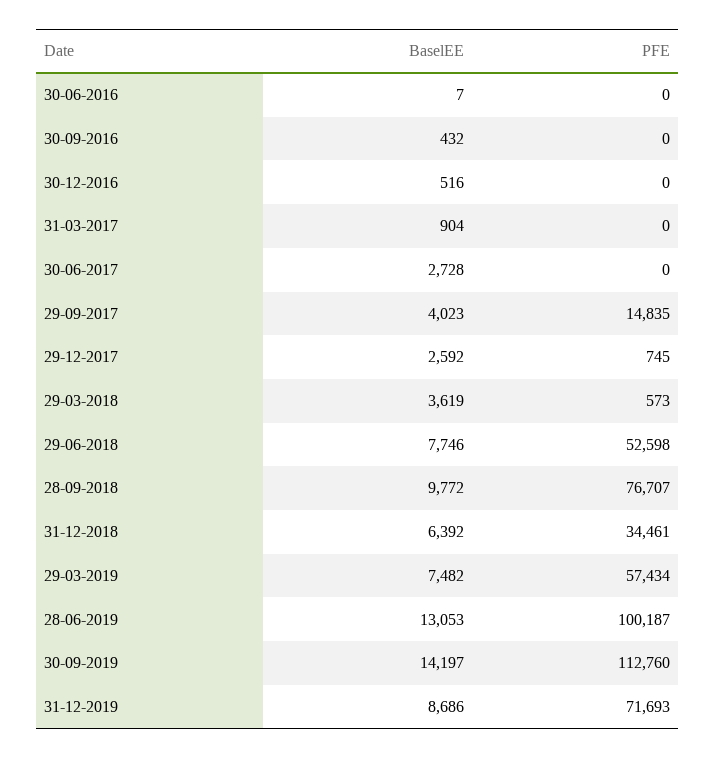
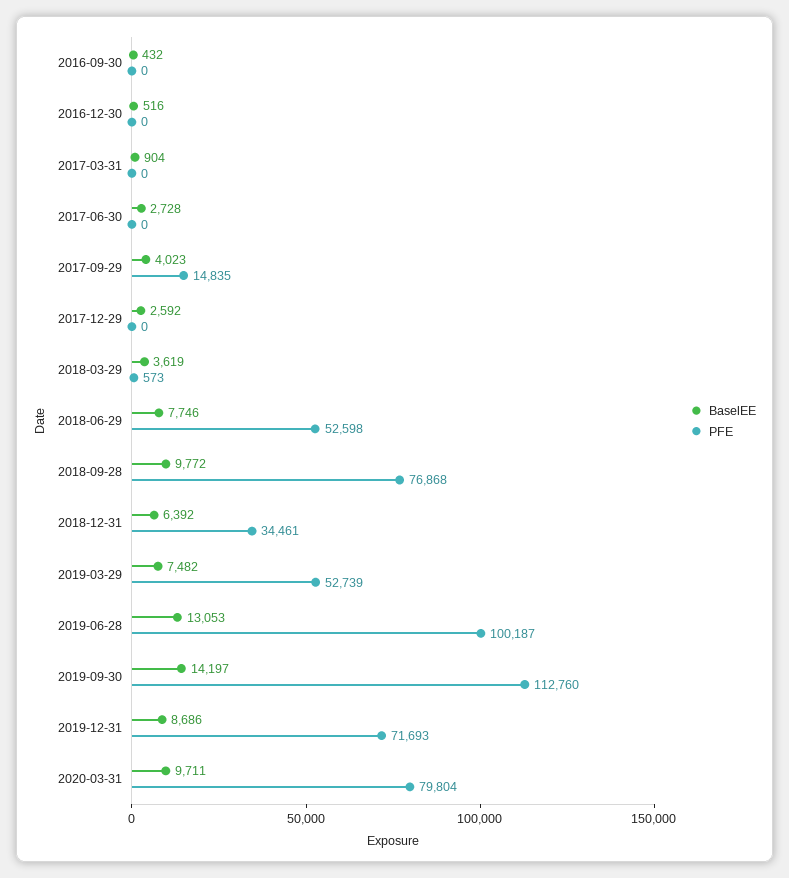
BaselEE, 30-06-2016: 7 -> none
PFE, 30-06-2016: 0 -> none
PFE, 29-12-2017: 745 -> 0
PFE, 28-09-2018: 76707 -> 76868
PFE, 29-03-2019: 57434 -> 52739
BaselEE, 2020-03-31: none -> 9711
PFE, 2020-03-31: none -> 79804

